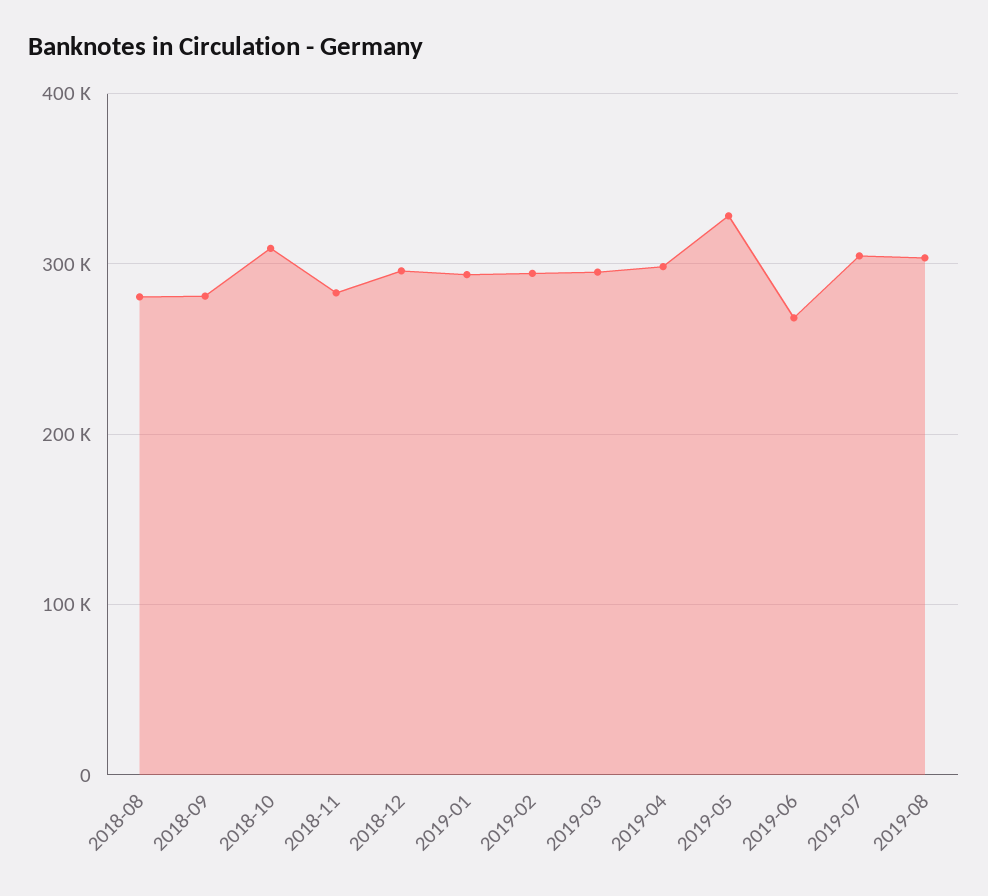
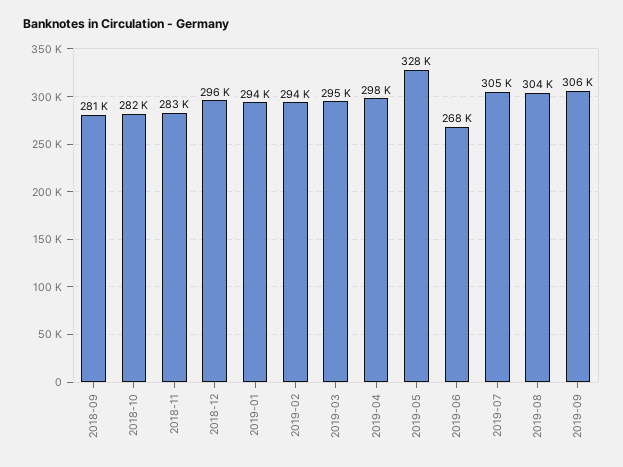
2018-08: 280000 -> none
2018-10: 310000 -> 282000
2019-09: none -> 306000

